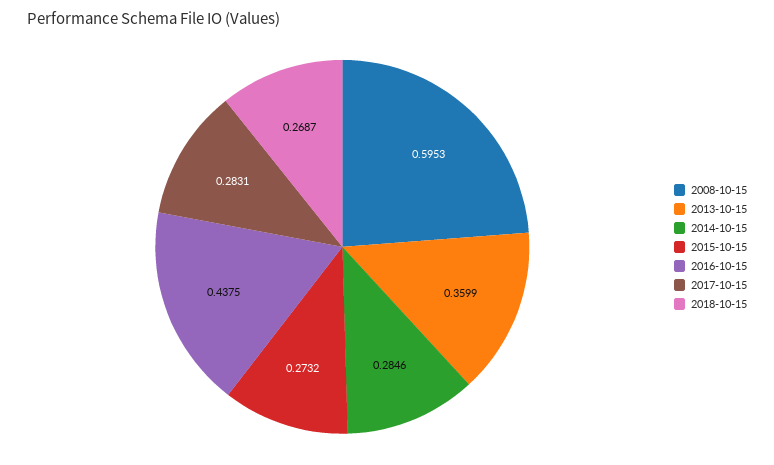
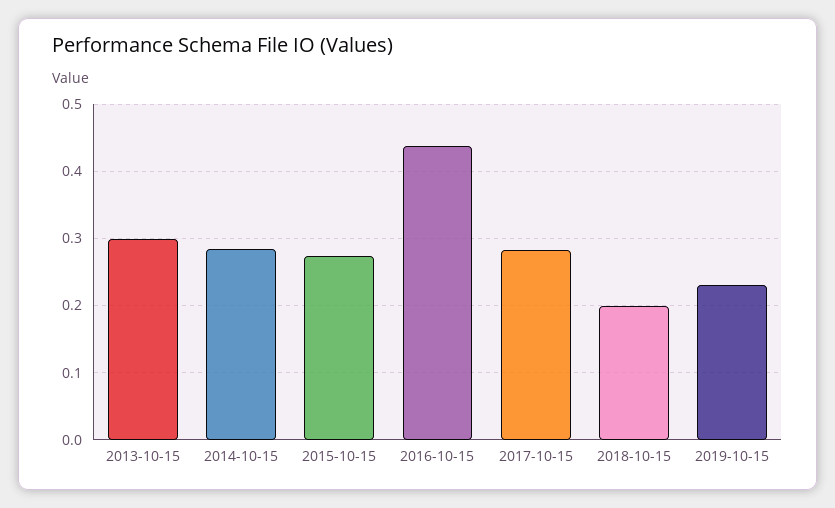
2008-10-15: 0.5953 -> none
2013-10-15: 0.3599 -> 0.3
2018-10-15: 0.2687 -> 0.2
2019-10-15: none -> 0.23

